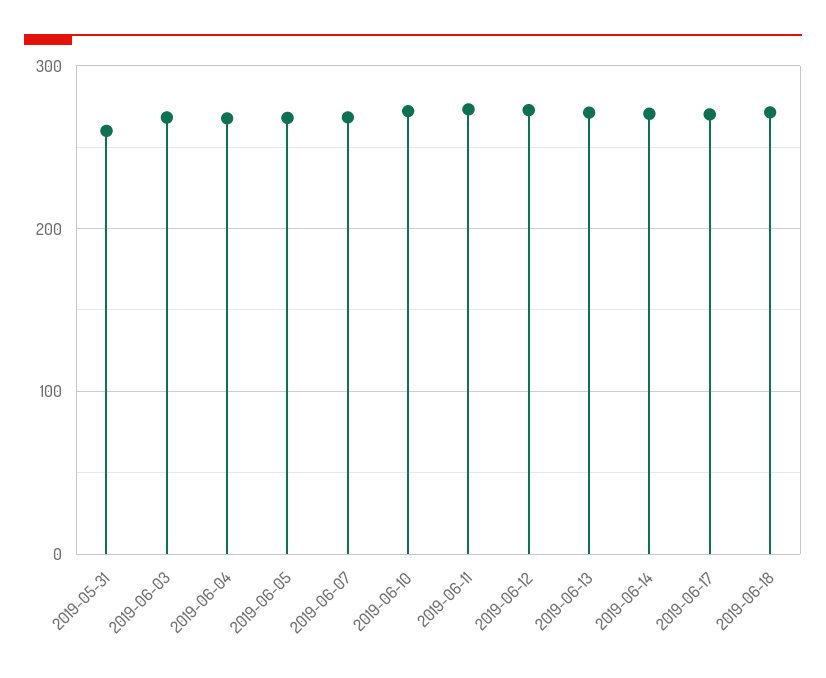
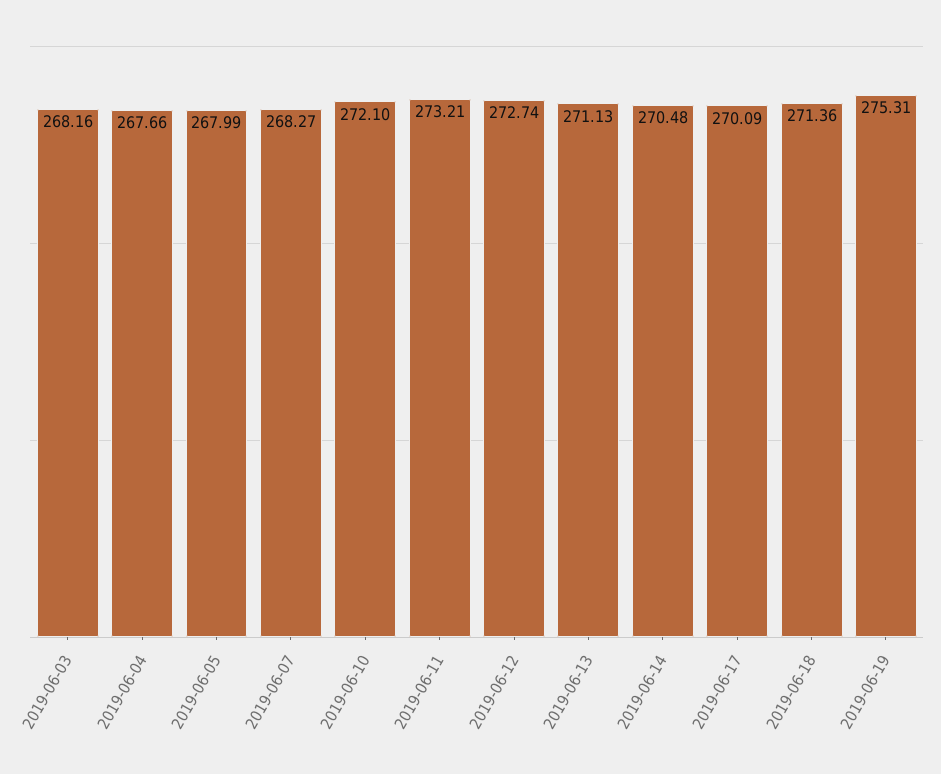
2019-05-31: 260 -> none
2019-06-19: none -> 275.31

